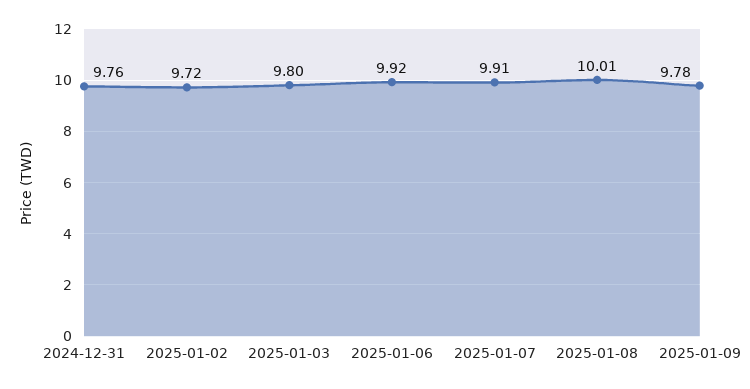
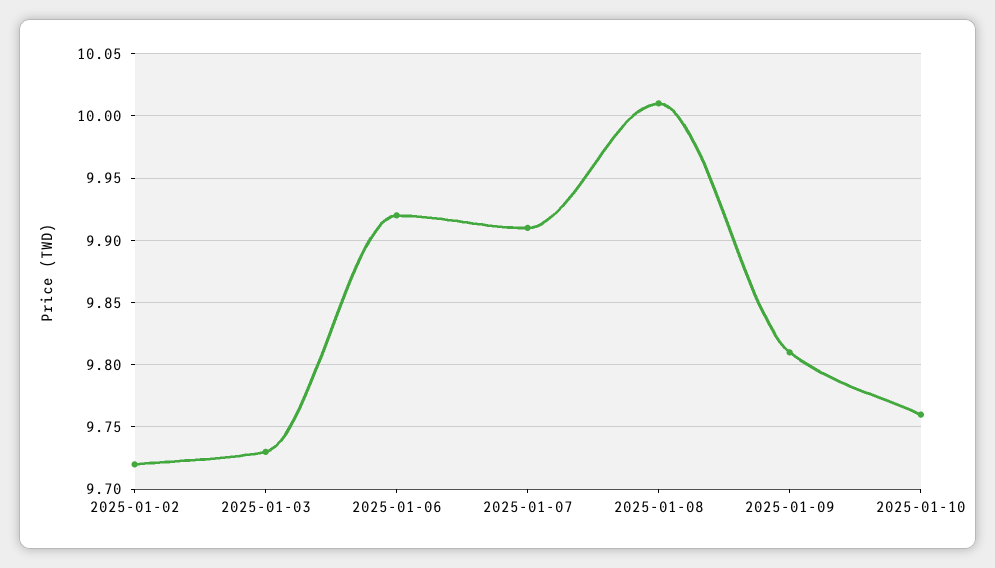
2024-12-31: 9.76 -> none
2025-01-03: 9.8 -> 9.73
2025-01-09: 9.78 -> 9.81
2025-01-10: none -> 9.76

